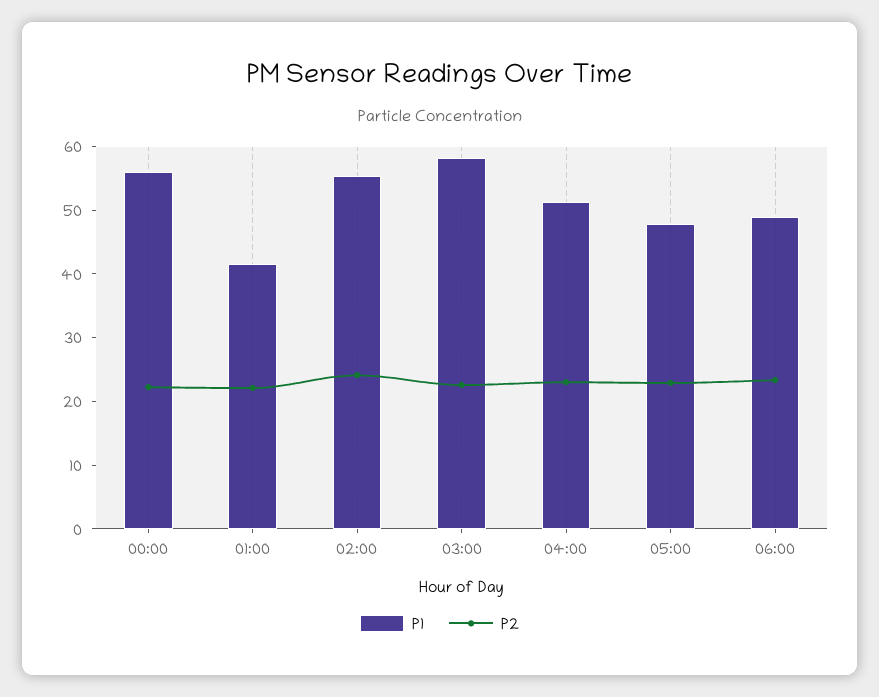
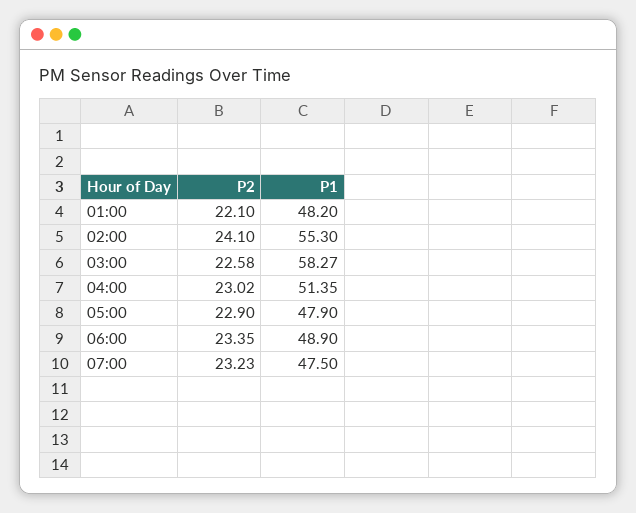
P1, 00:00: 56 -> none
P2, 00:00: 22 -> none
P1, 01:00: 42 -> 48.2
P2, 07:00: none -> 23.23
P1, 07:00: none -> 47.5

